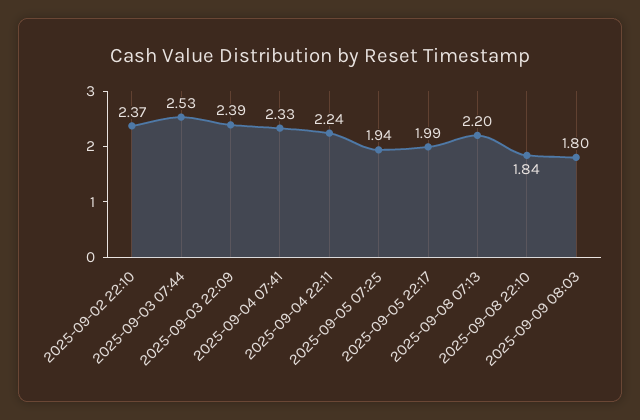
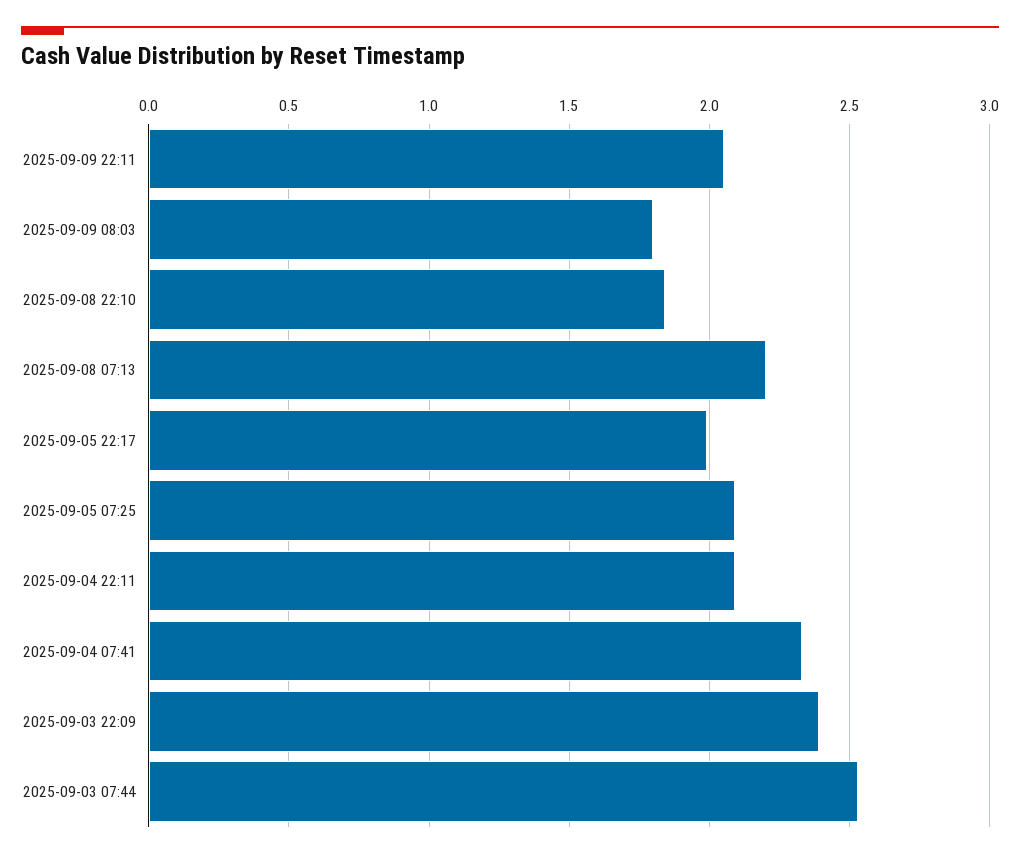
2025-09-02 22:10: 2.37 -> none
2025-09-04 22:11: 2.24 -> 2.1
2025-09-05 07:25: 1.94 -> 2.1
2025-09-09 22:11: none -> 2.05

